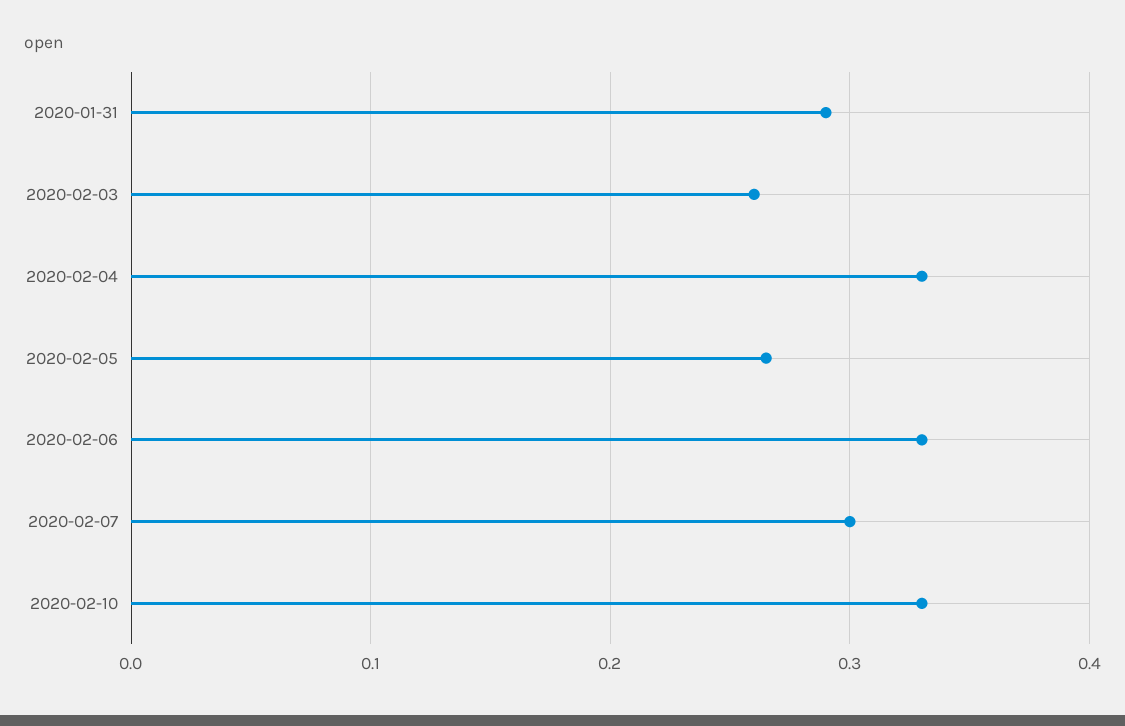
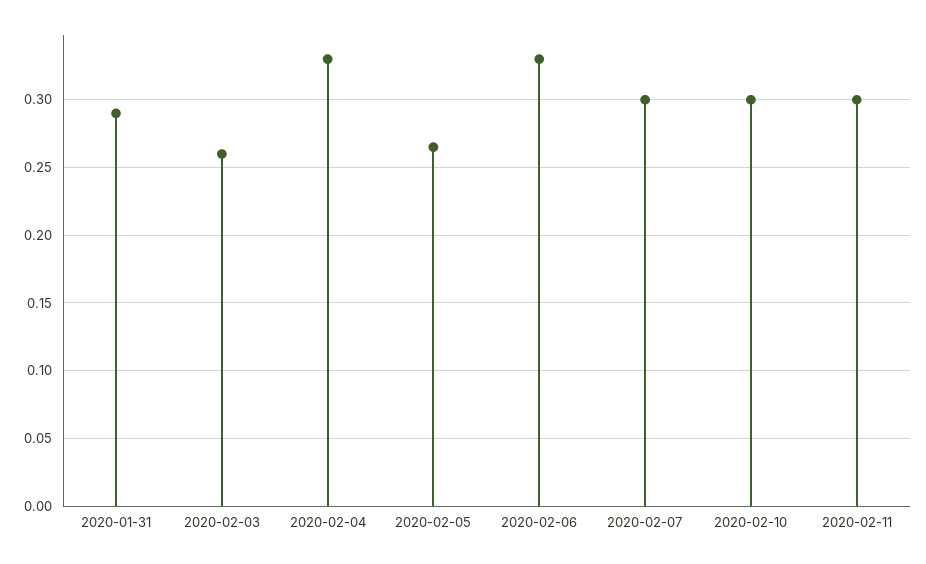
2020-02-10: 0.33 -> 0.3
2020-02-11: none -> 0.3

